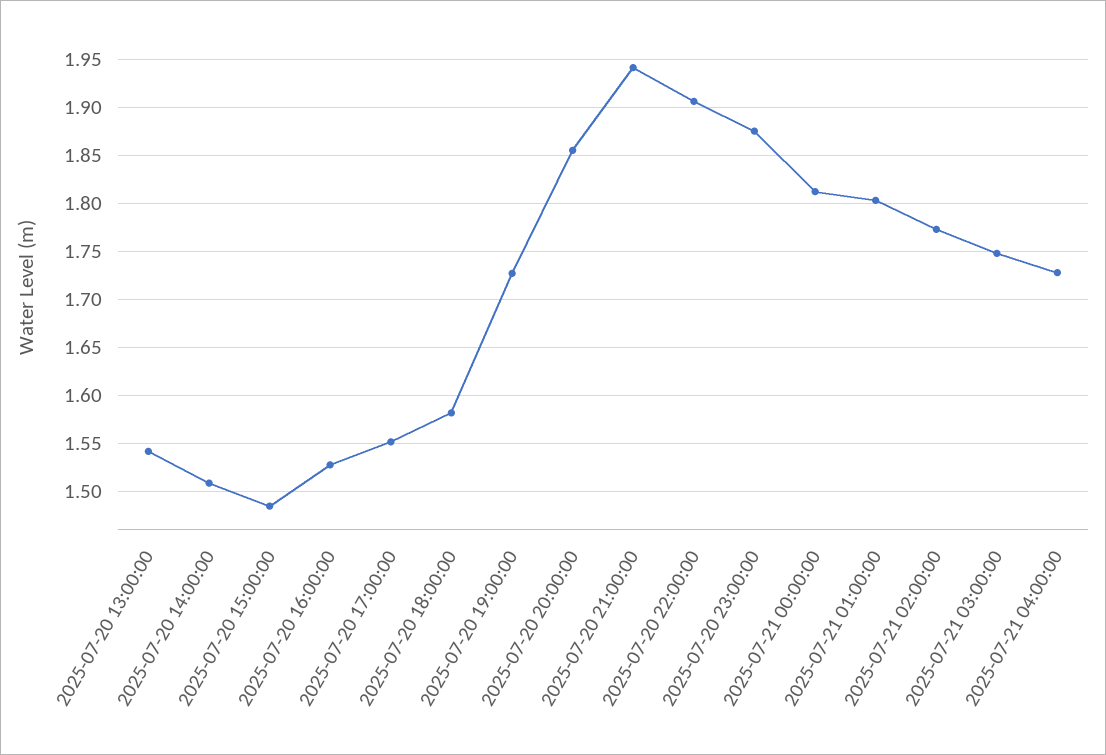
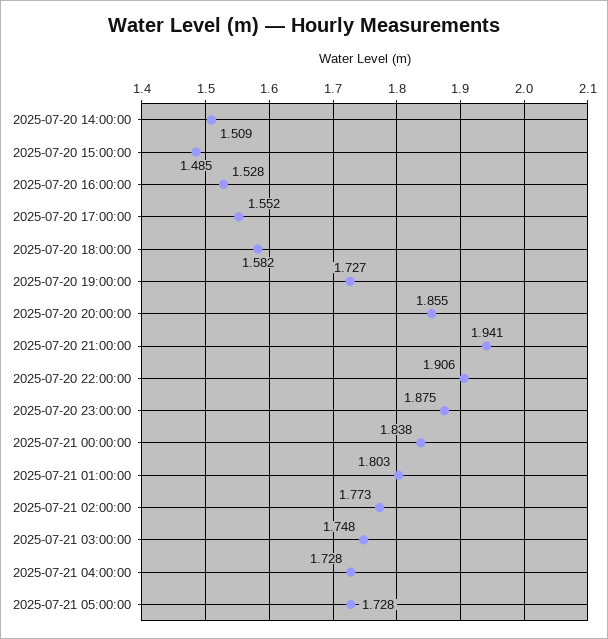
2025-07-20 13:00:00: 1.54 -> none
2025-07-21 00:00:00: 1.81 -> 1.838
2025-07-21 05:00:00: none -> 1.728

